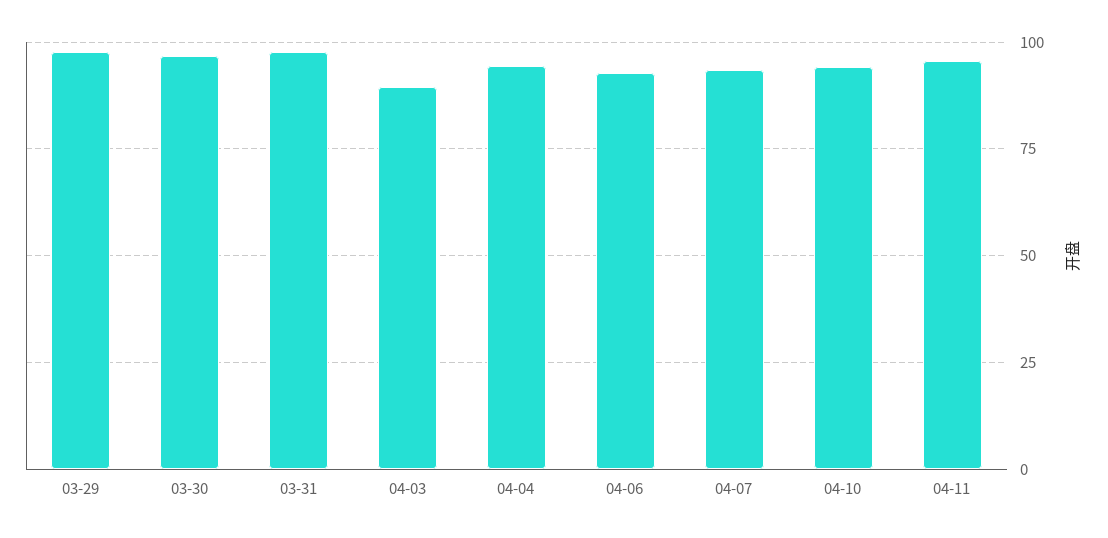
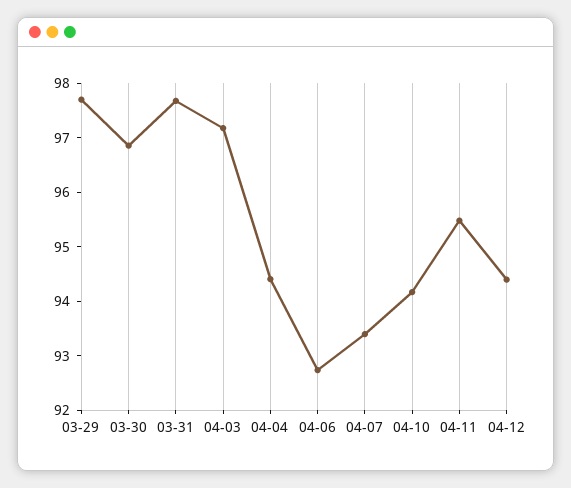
04-03: 90 -> 97.2
04-12: none -> 94.4

